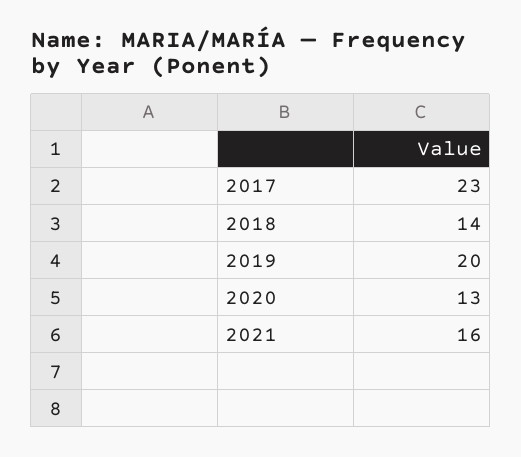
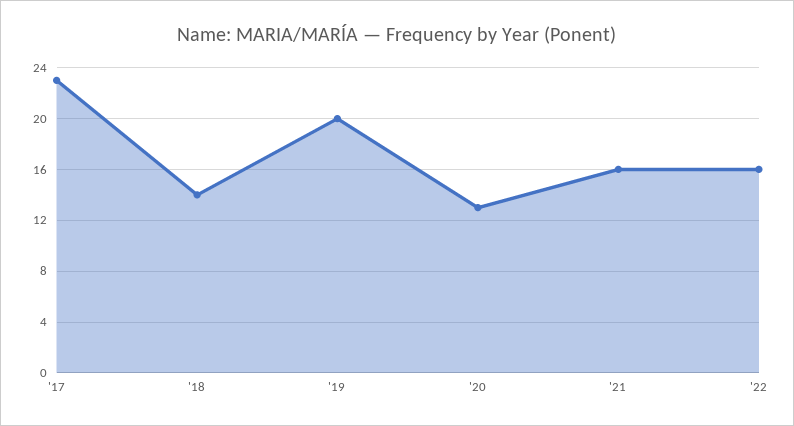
'22: none -> 16

